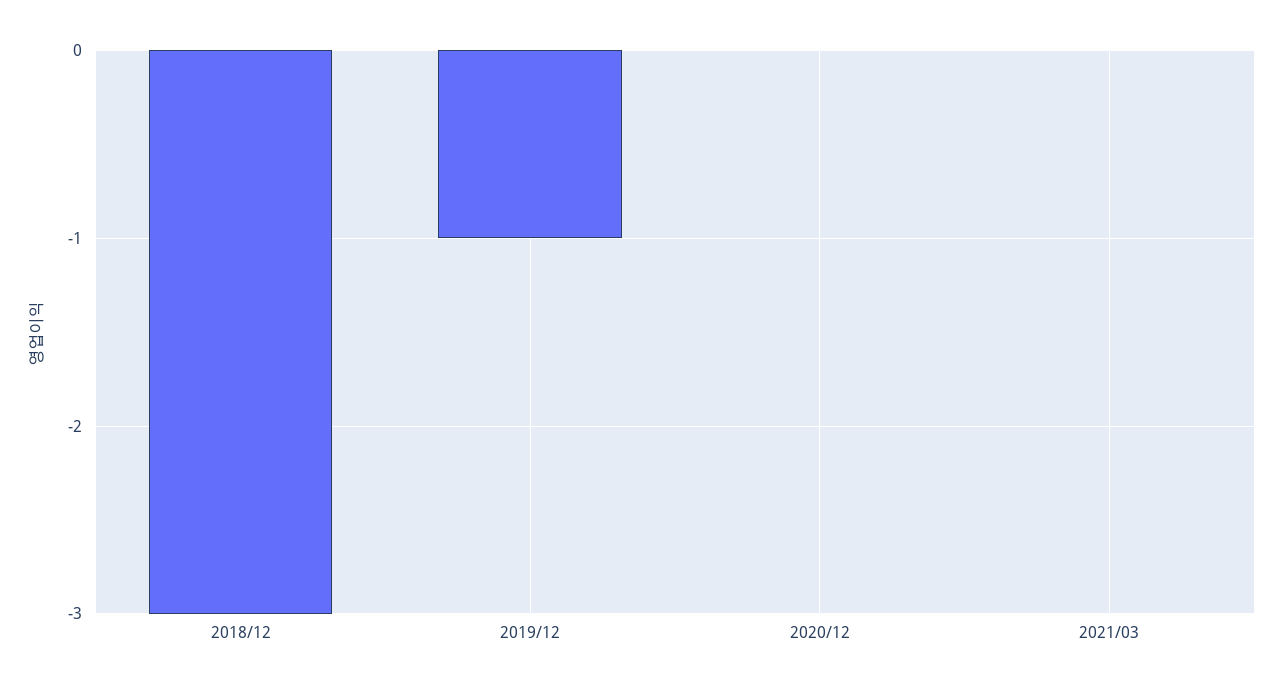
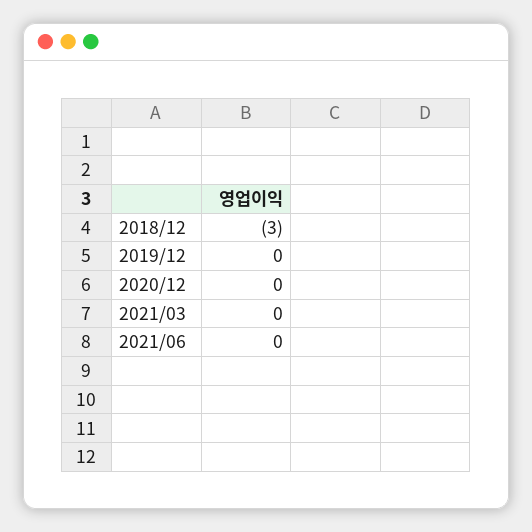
2019/12: -1 -> 0
2021/06: none -> 0

